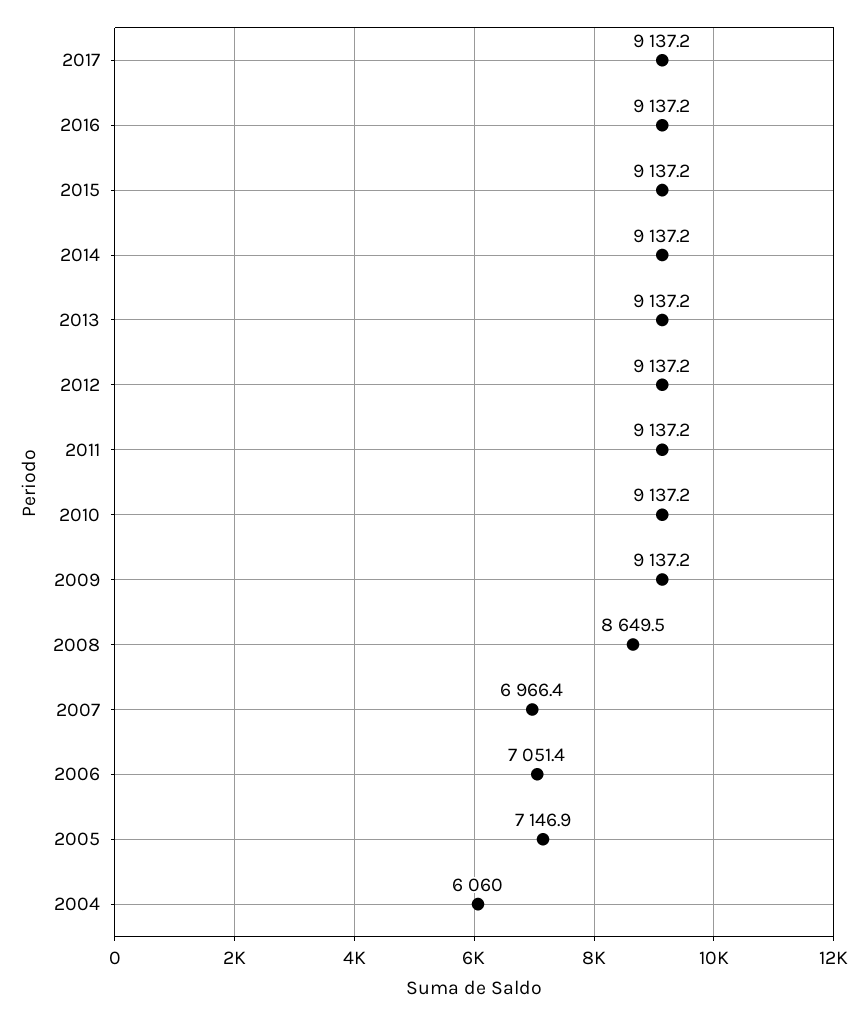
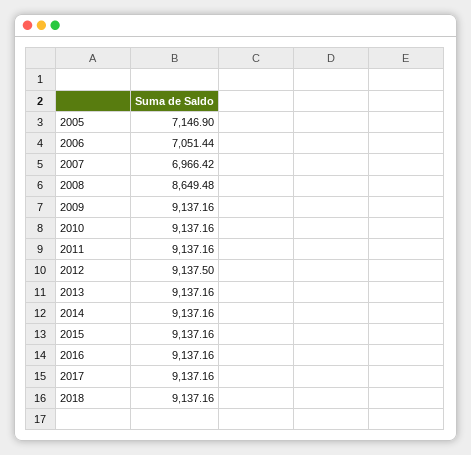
2012: 9137.2 -> 9137.5
2004: 6060 -> none
2018: none -> 9137.16

